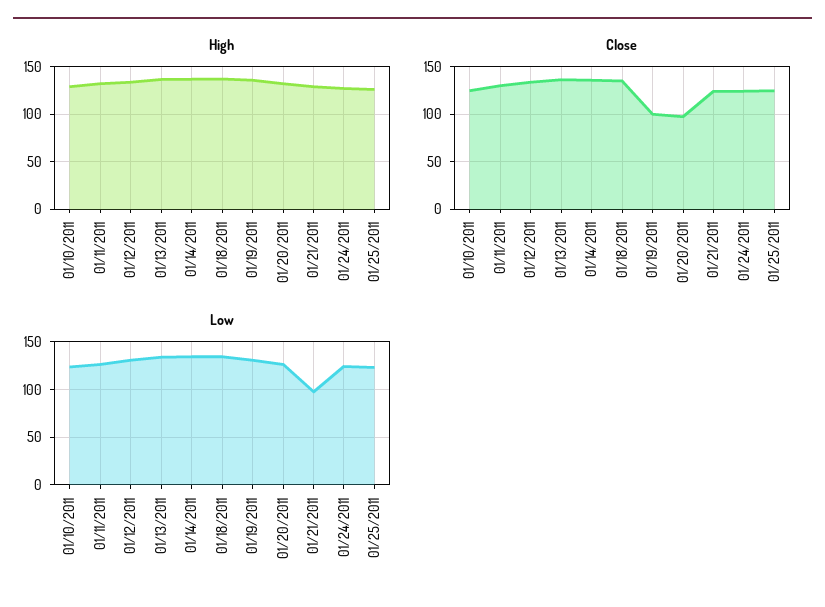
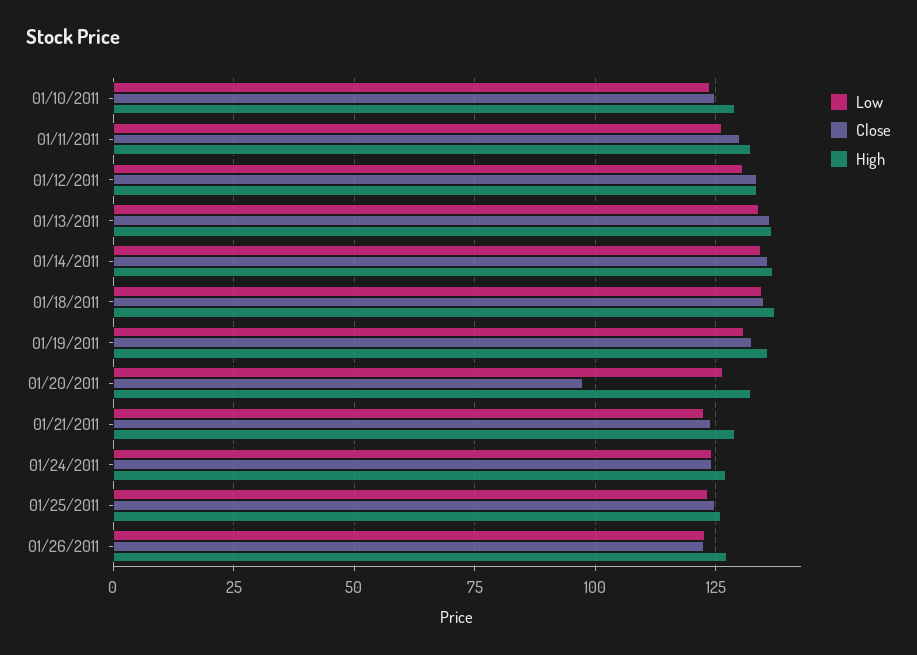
Close, 01/19/2011: 100 -> 132.5
Low, 01/21/2011: 100 -> 122.5
Low, 01/26/2011: none -> 122.5
Close, 01/26/2011: none -> 122.5
High, 01/26/2011: none -> 127.5

